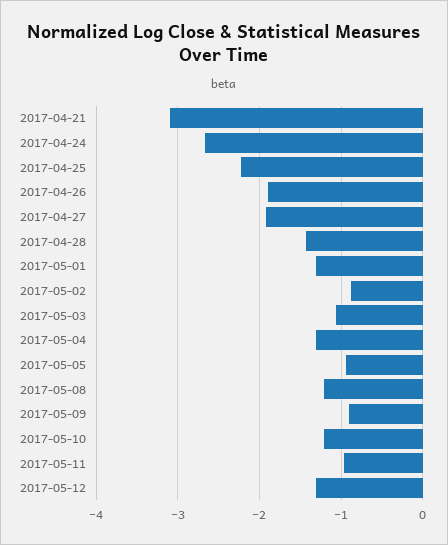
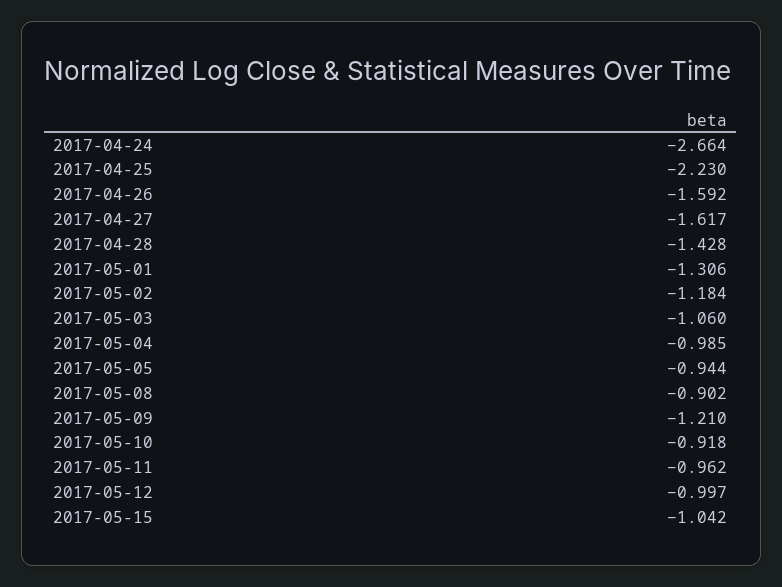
2017-04-21: -3.1 -> none
2017-04-26: -1.9 -> -1.592
2017-04-27: -1.9 -> -1.617
2017-05-02: -0.9 -> -1.184
2017-05-04: -1.3 -> -0.985
2017-05-08: -1.2 -> -0.902
2017-05-09: -0.9 -> -1.21
2017-05-10: -1.2 -> -0.918
2017-05-12: -1.3 -> -0.997
2017-05-15: none -> -1.042

